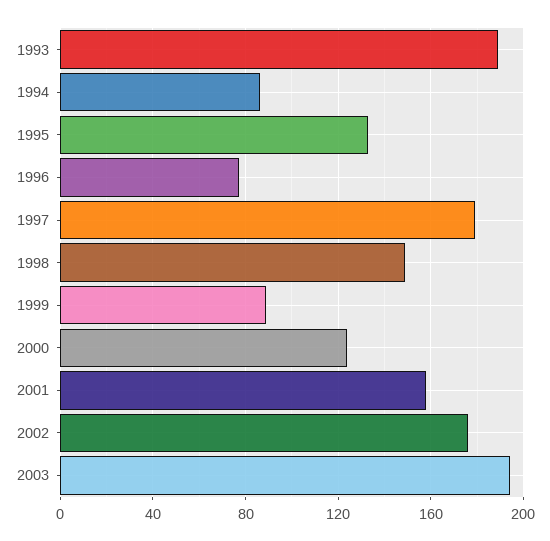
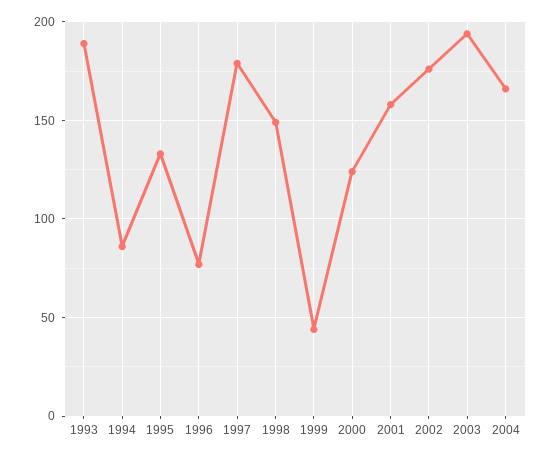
1999: 90 -> 45
2004: none -> 165

